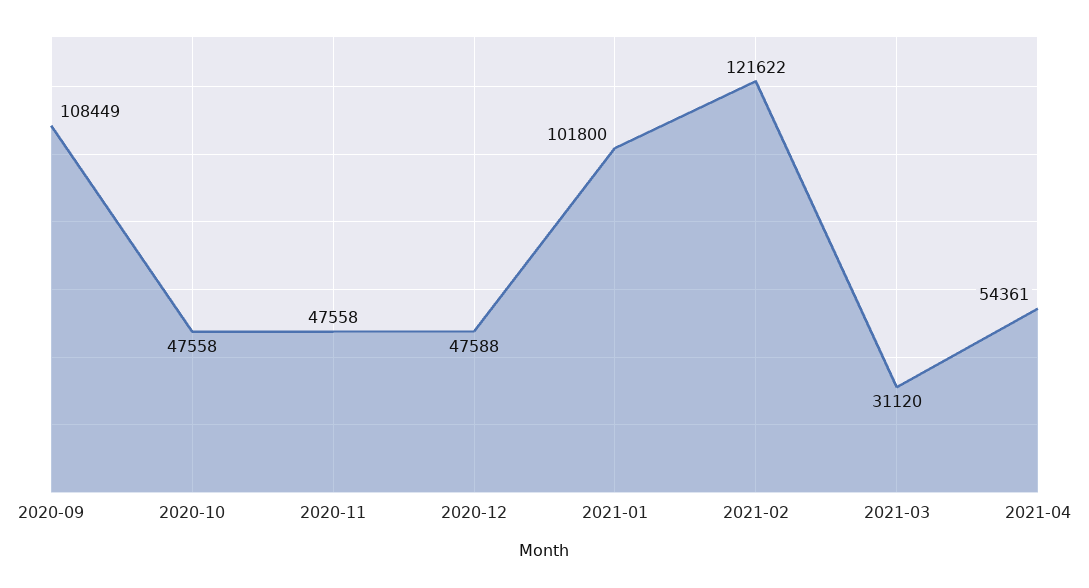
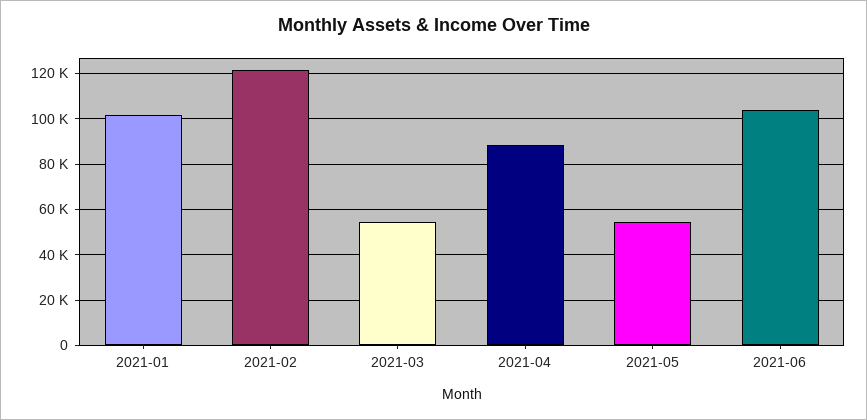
2020-09: 108449 -> none
2020-10: 47558 -> none
2020-11: 47558 -> none
2020-12: 47588 -> none
2021-03: 31120 -> 55000
2021-04: 54361 -> 90000
2021-05: none -> 55000
2021-06: none -> 105000

